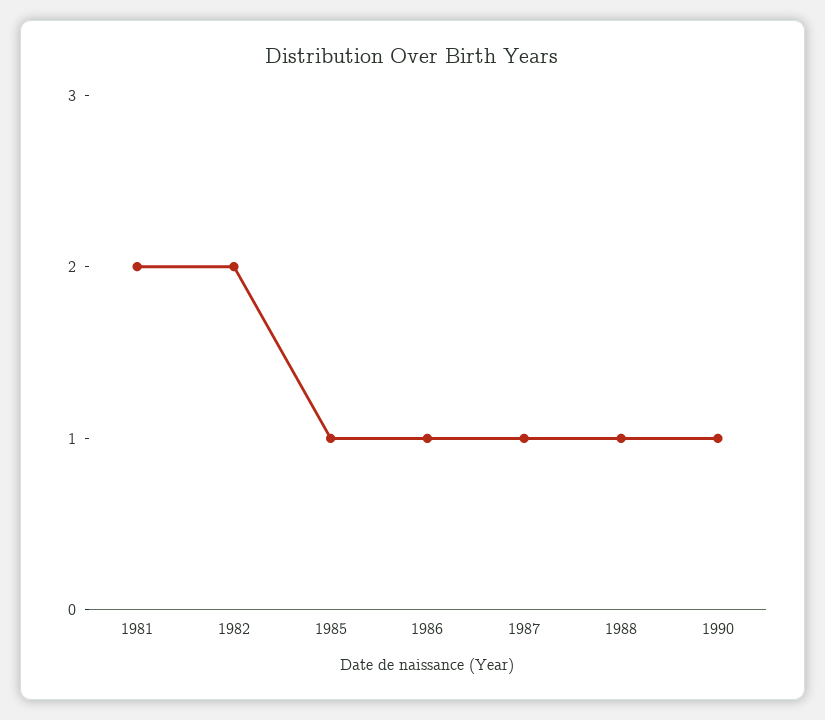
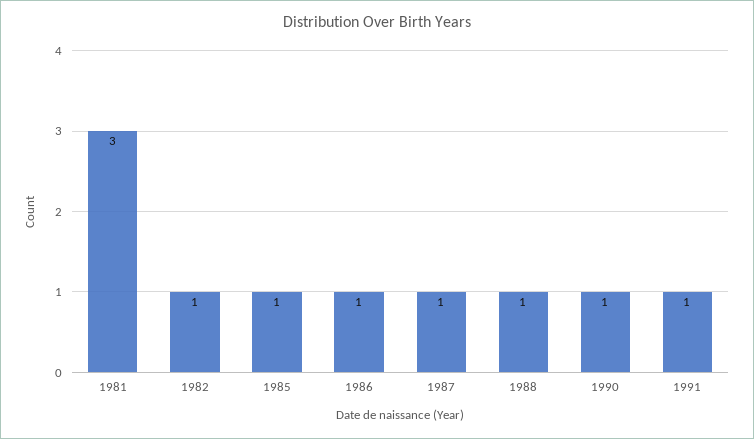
1981: 2 -> 3
1982: 2 -> 1
1991: none -> 1

